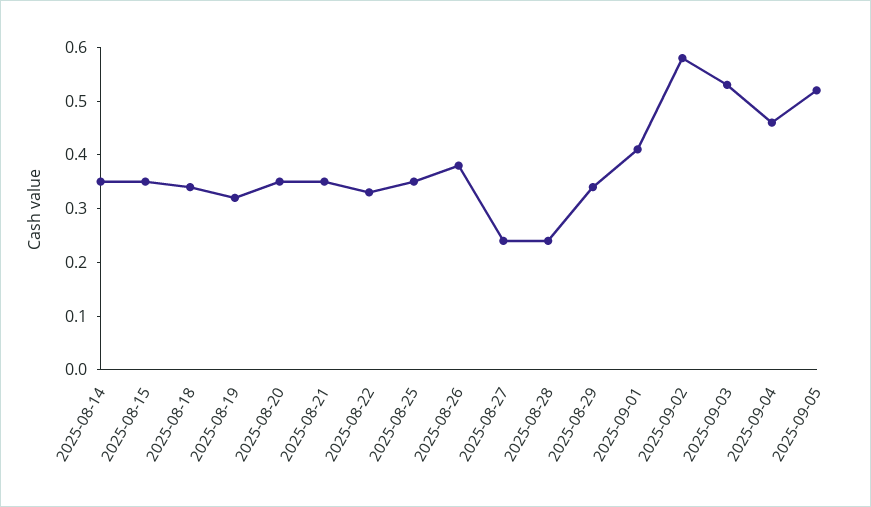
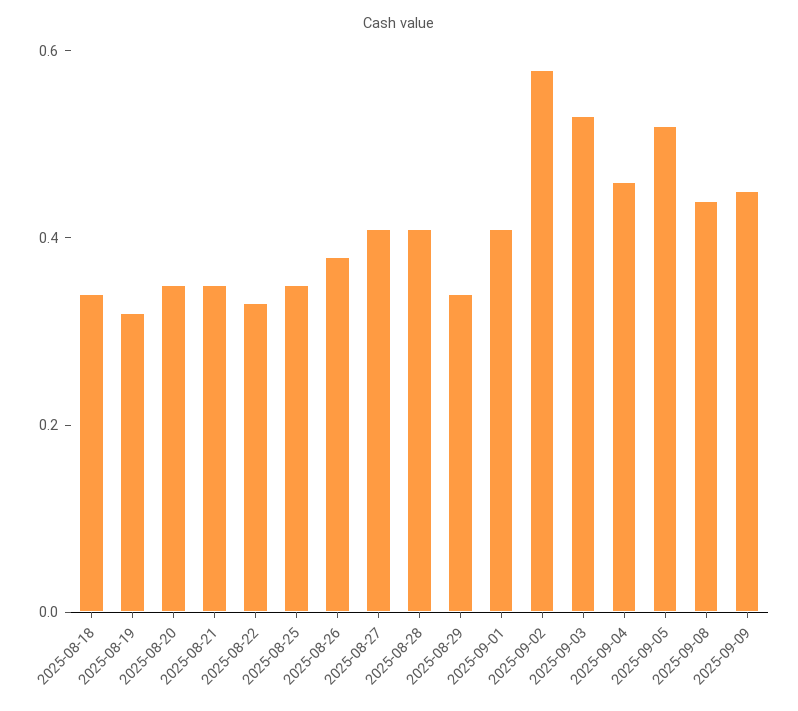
2025-08-14: 0.35 -> none
2025-08-15: 0.35 -> none
2025-08-27: 0.25 -> 0.4
2025-08-28: 0.25 -> 0.4
2025-09-08: none -> 0.45
2025-09-09: none -> 0.45

